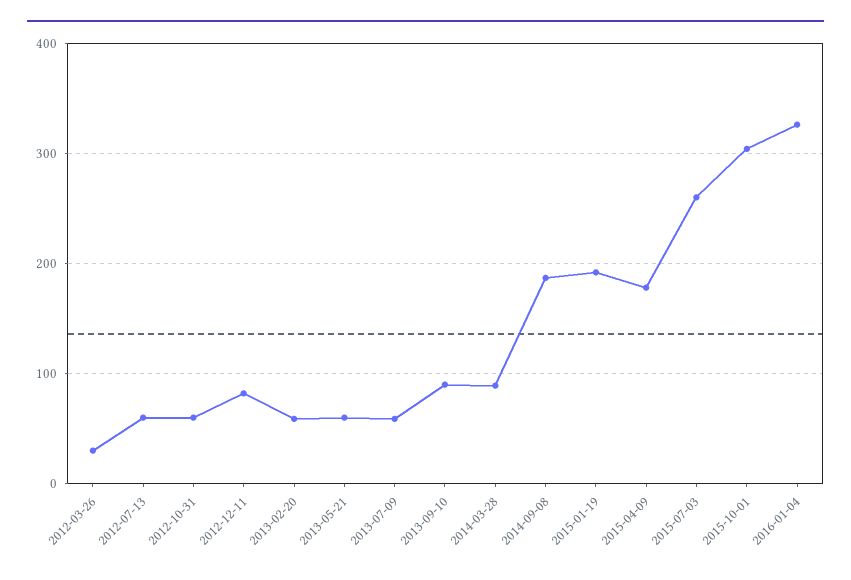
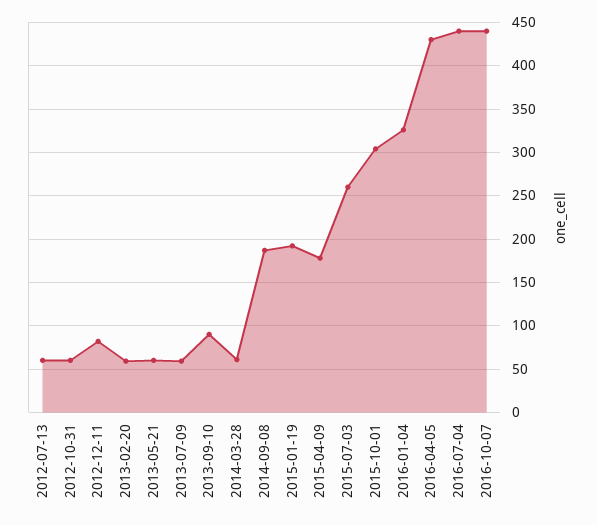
2012-03-26: 30 -> none
2014-03-28: 90 -> 60
2016-04-05: none -> 430
2016-07-04: none -> 440
2016-10-07: none -> 440

